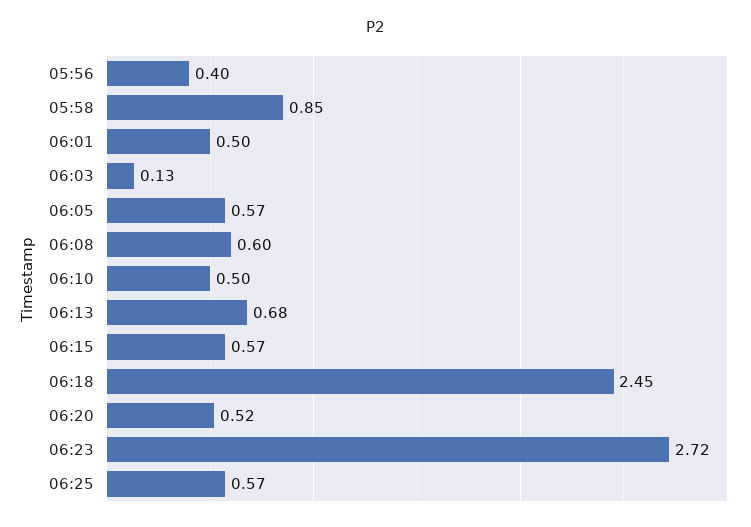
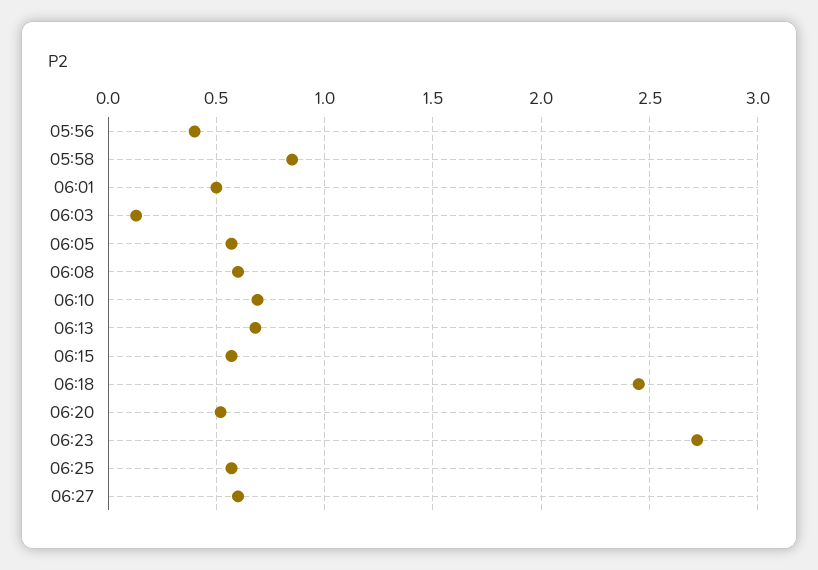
06:10: 0.5 -> 0.7
06:27: none -> 0.6

